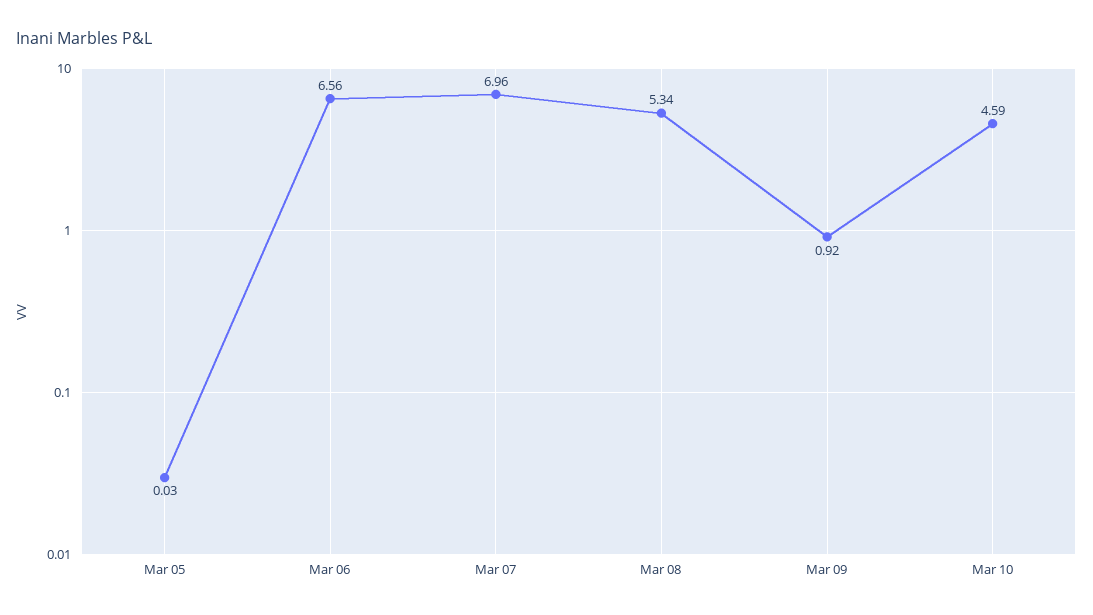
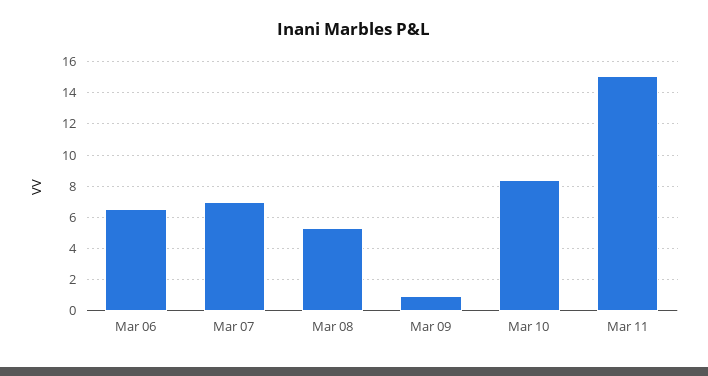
Mar 05: 0.03 -> none
Mar 10: 4.59 -> 8.5
Mar 11: none -> 15

